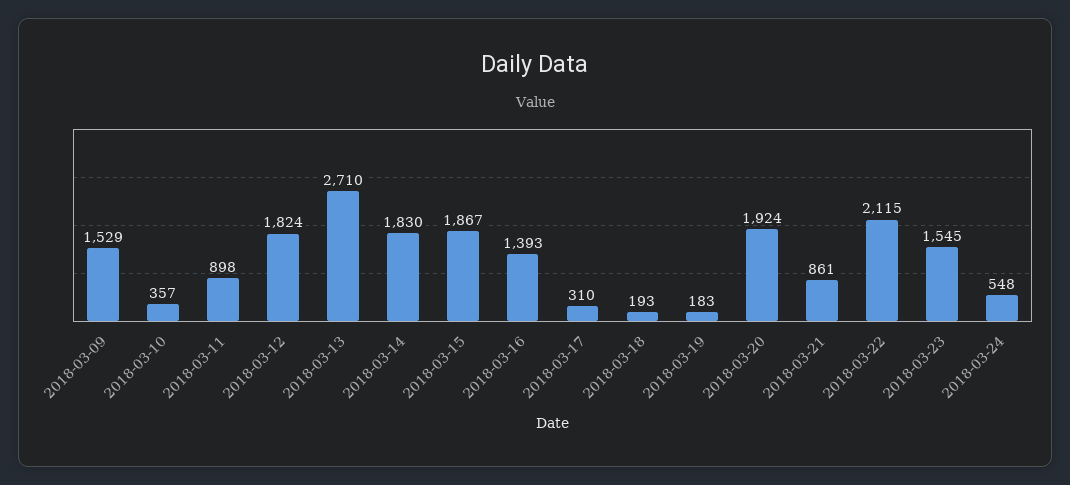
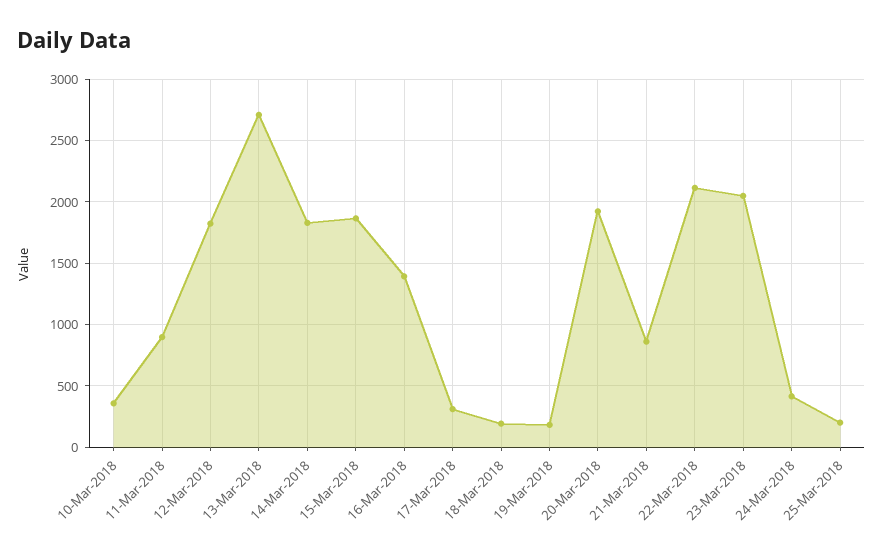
2018-03-09: 1529 -> none
2018-03-23: 1545 -> 2050
2018-03-24: 548 -> 400
25-Mar-2018: none -> 200

